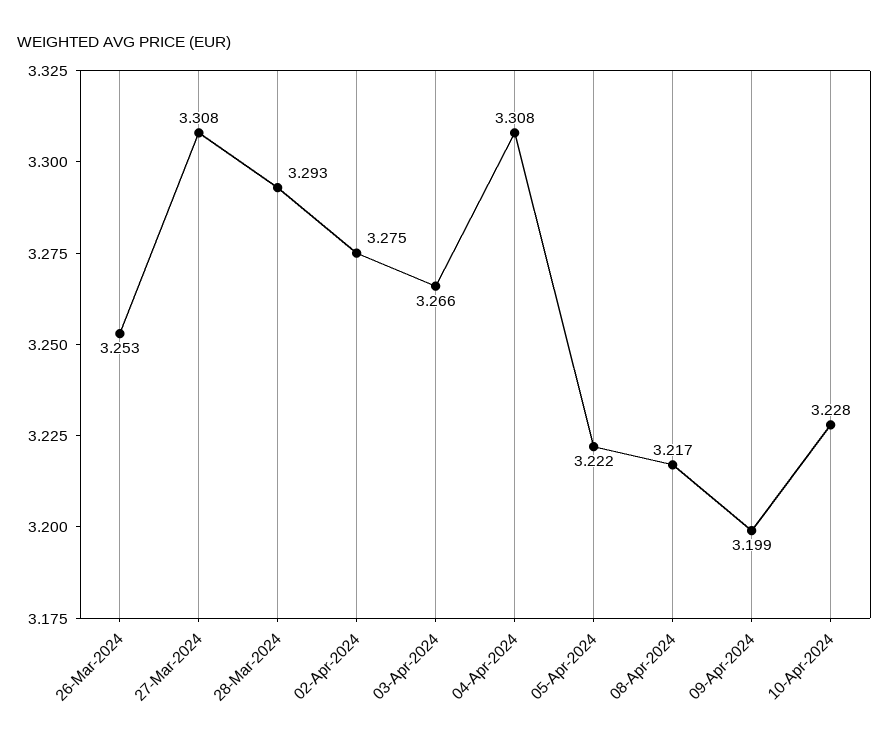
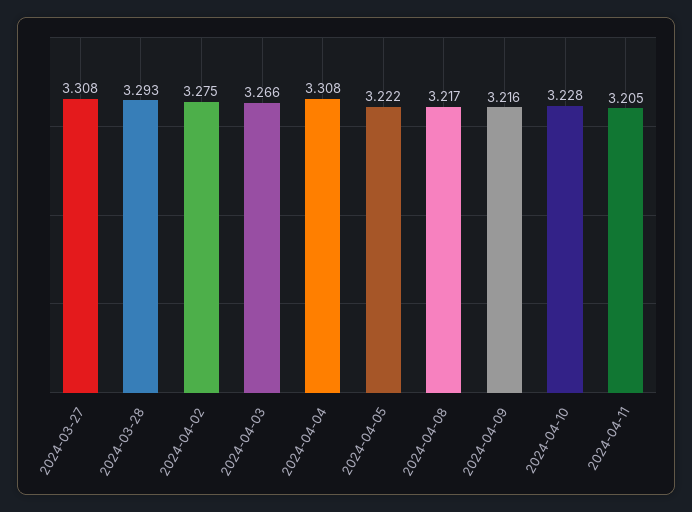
26-Mar-2024: 3.253 -> none
09-Apr-2024: 3.199 -> 3.216
2024-04-11: none -> 3.205

